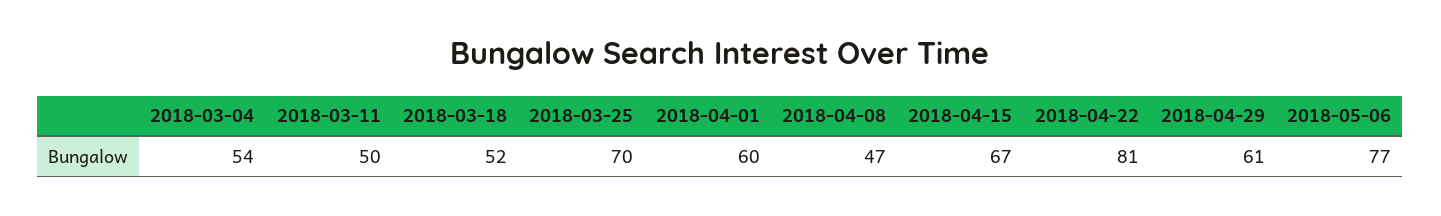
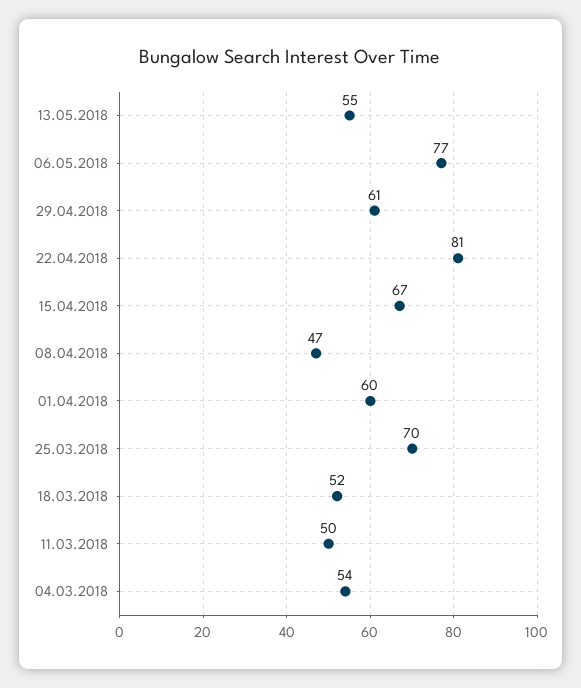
13.05.2018: none -> 55

